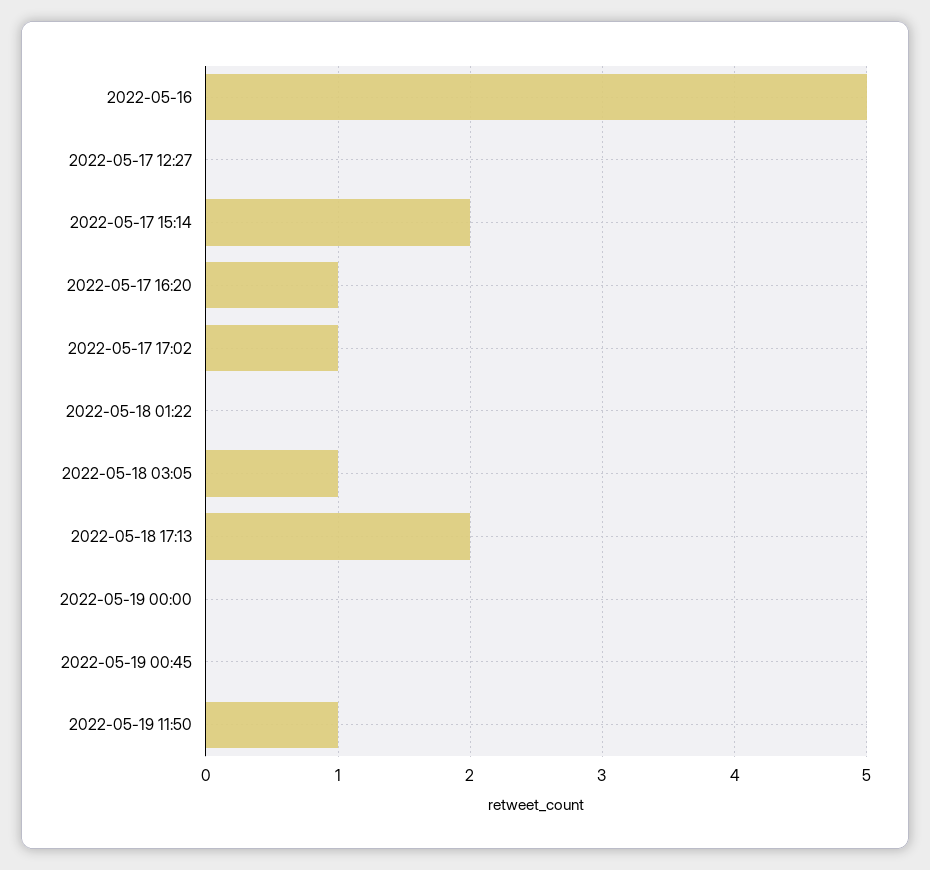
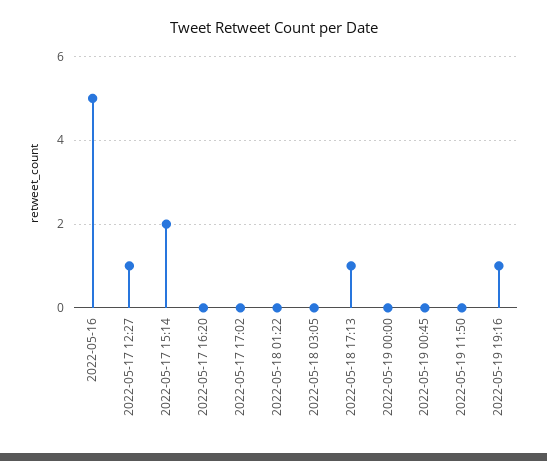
2022-05-17 12:27: 0 -> 1
2022-05-17 16:20: 1 -> 0
2022-05-17 17:02: 1 -> 0
2022-05-18 03:05: 1 -> 0
2022-05-18 17:13: 2 -> 1
2022-05-19 11:50: 1 -> 0
2022-05-19 19:16: none -> 1

